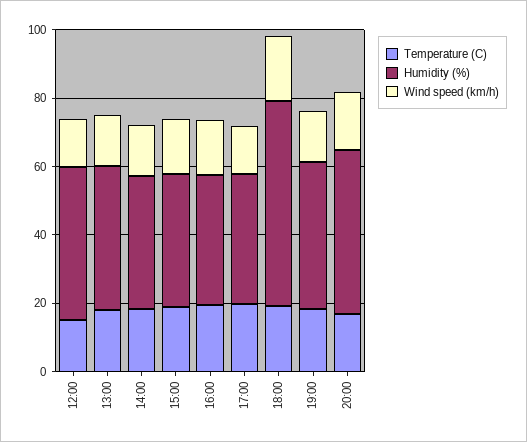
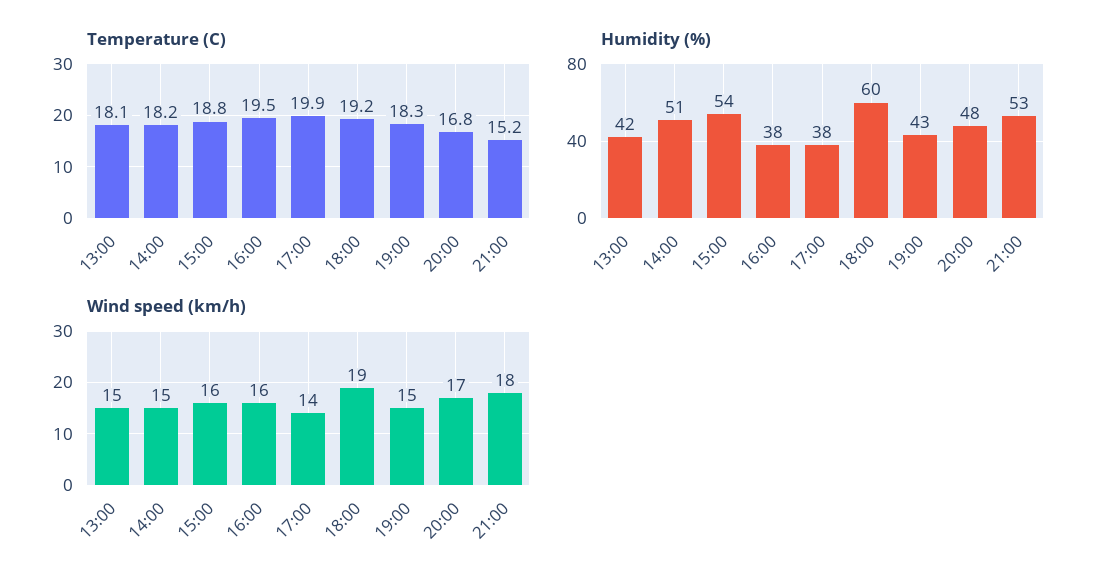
Temperature (C), 12:00: 15 -> none
Humidity (%), 12:00: 45 -> none
Wind speed (km/h), 12:00: 15 -> none
Humidity (%), 14:00: 40 -> 51
Humidity (%), 15:00: 40 -> 54
Temperature (C), 21:00: none -> 15.2
Humidity (%), 21:00: none -> 53
Wind speed (km/h), 21:00: none -> 18

